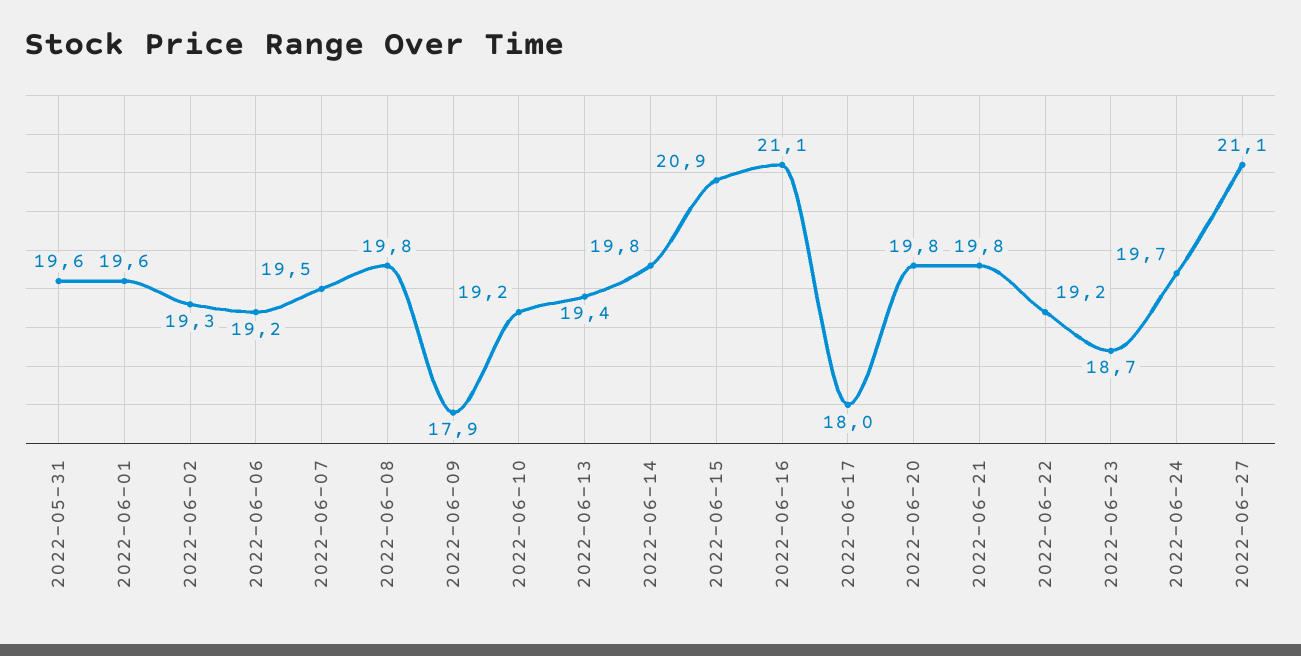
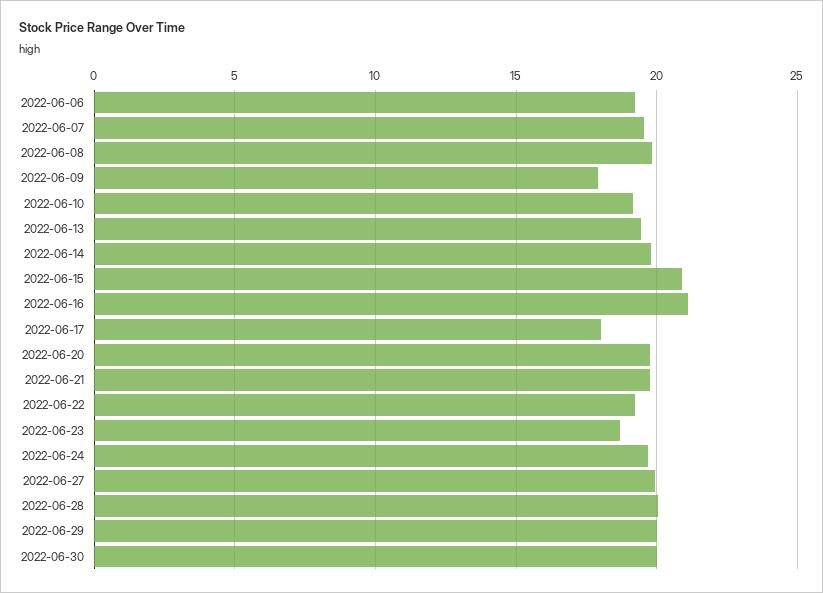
2022-05-31: 19.6 -> none
2022-06-01: 19.6 -> none
2022-06-02: 19.3 -> none
2022-06-27: 21.1 -> 20
2022-06-28: none -> 20
2022-06-29: none -> 20
2022-06-30: none -> 20

